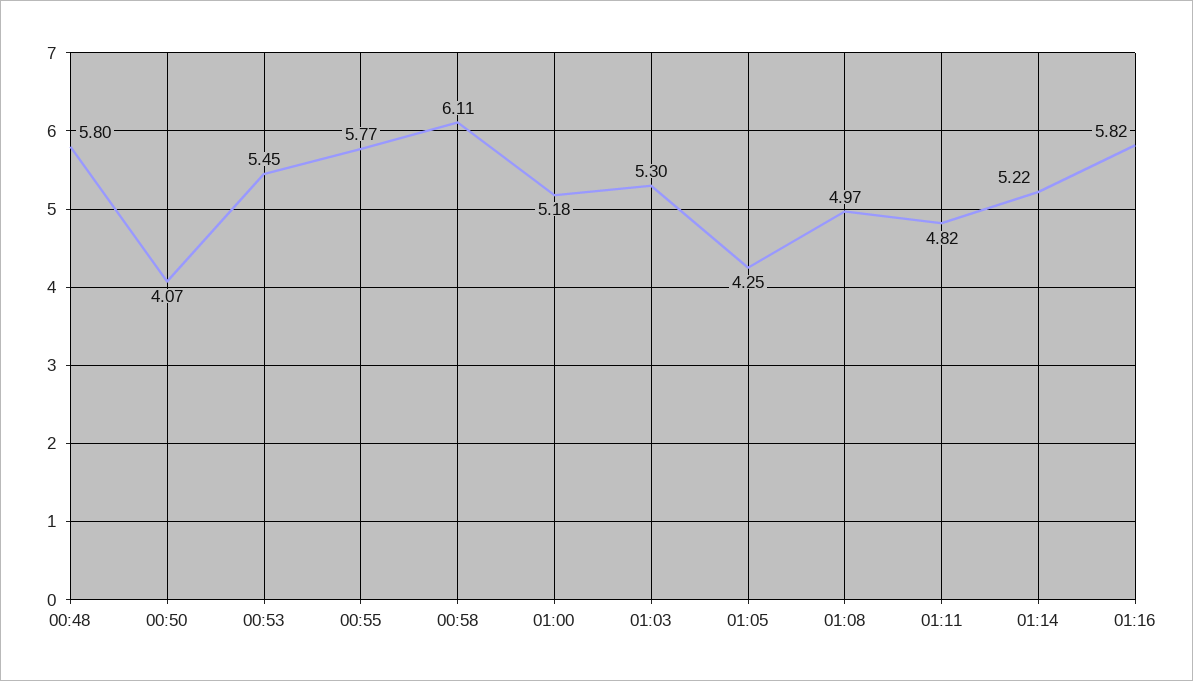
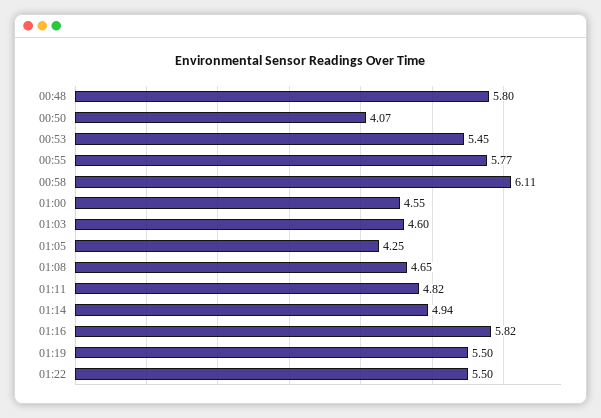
01:00: 5.18 -> 4.55
01:03: 5.3 -> 4.6
01:08: 4.97 -> 4.65
01:14: 5.22 -> 4.94
01:19: none -> 5.5
01:22: none -> 5.5

